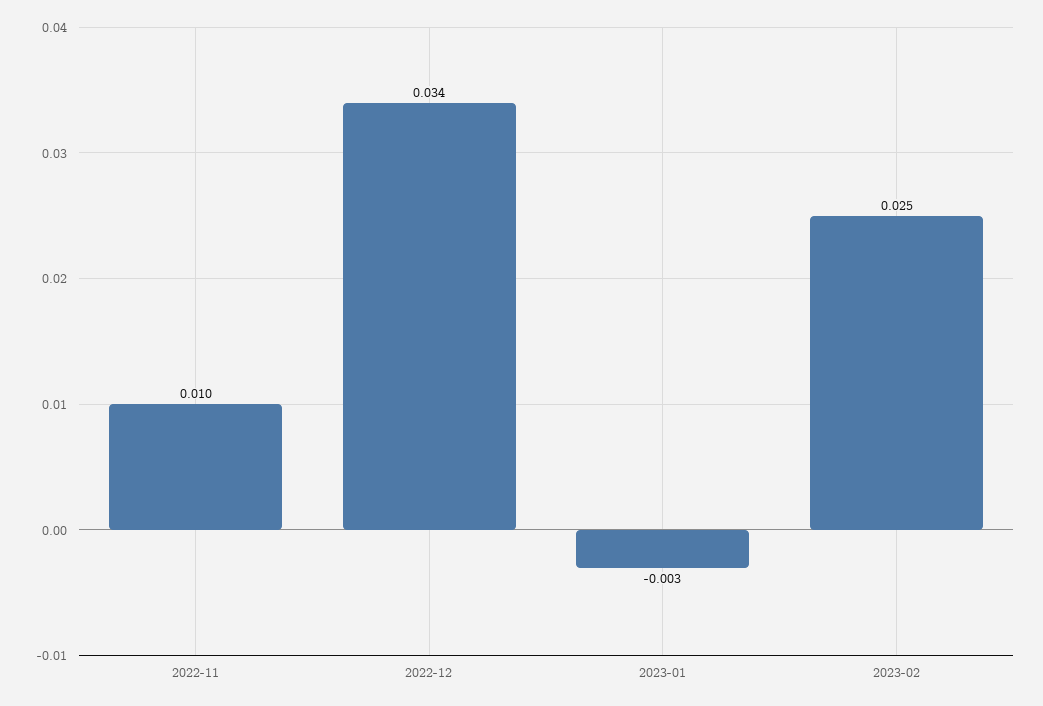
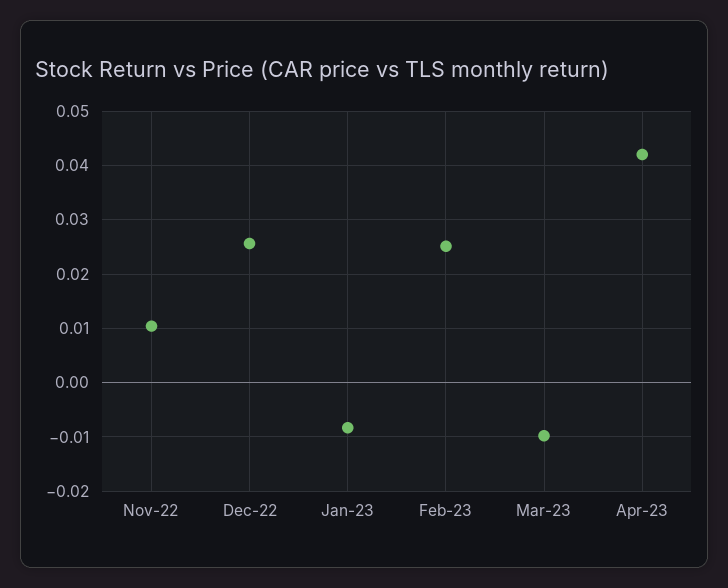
2022-12: 0.034 -> 0.026
2023-01: -0.003 -> -0.008
Mar-23: none -> -0.01
Apr-23: none -> 0.042

